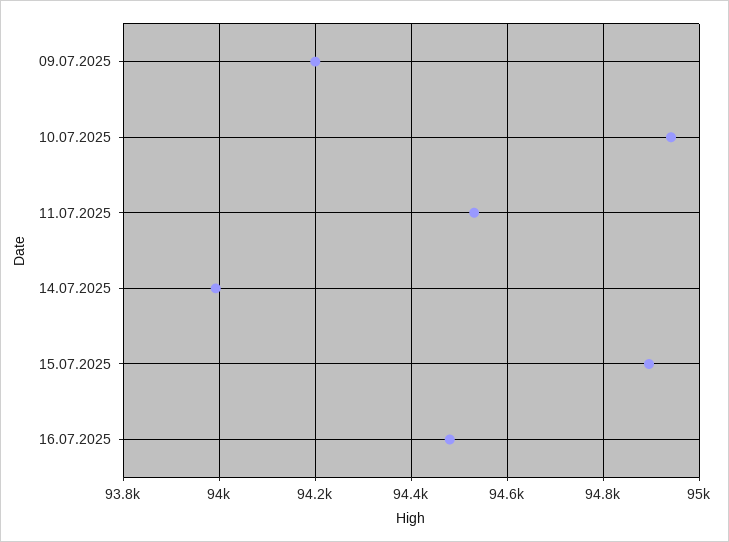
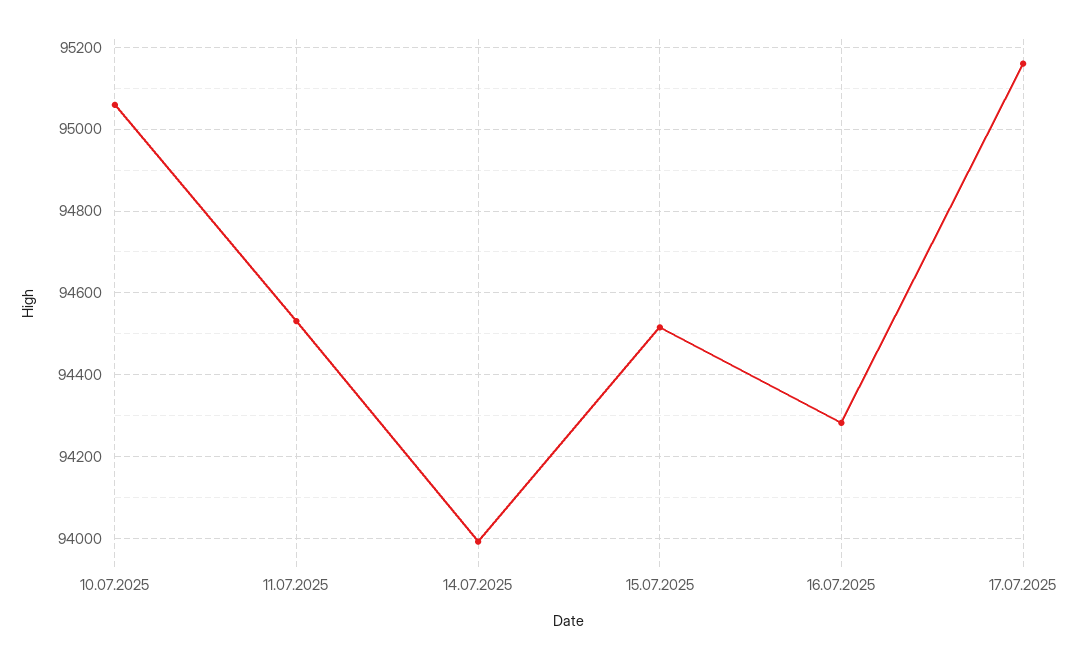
09.07.2025: 94200 -> none
10.07.2025: 94940 -> 95060
15.07.2025: 94900 -> 94520
16.07.2025: 94480 -> 94280
17.07.2025: none -> 95160

